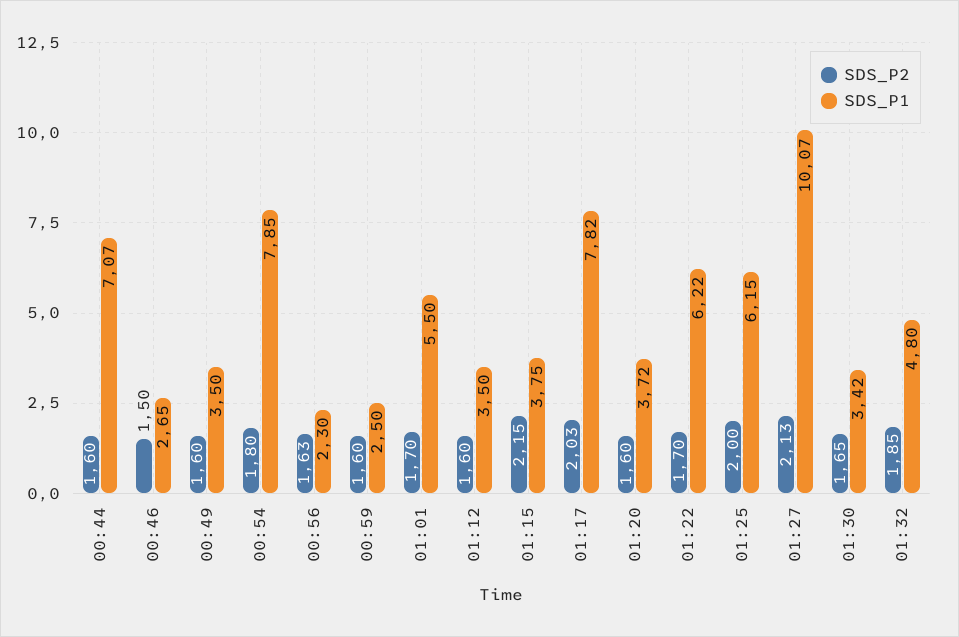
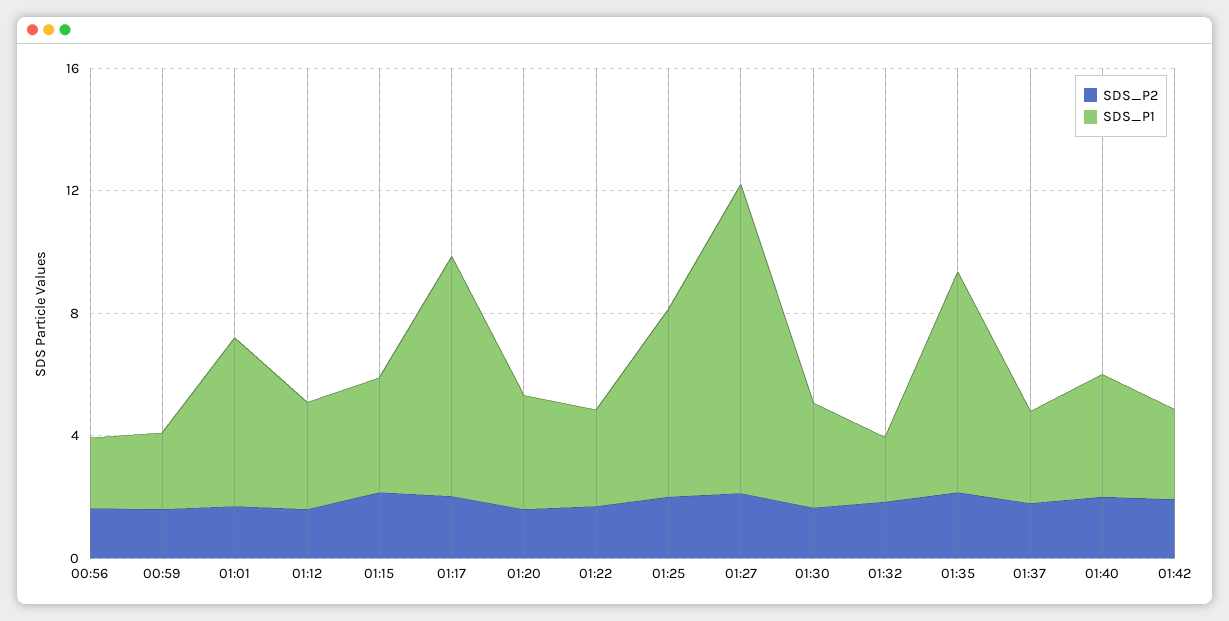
SDS_P2, 00:44: 1.6 -> none
SDS_P1, 00:44: 7.07 -> none
SDS_P2, 00:46: 1.5 -> none
SDS_P1, 00:46: 2.65 -> none
SDS_P2, 00:49: 1.6 -> none
SDS_P1, 00:49: 3.5 -> none
SDS_P2, 00:54: 1.8 -> none
SDS_P1, 00:54: 7.85 -> none
SDS_P1, 01:22: 6.22 -> 3
SDS_P1, 01:32: 4.8 -> 2
SDS_P2, 01:35: none -> 2
SDS_P1, 01:35: none -> 7
SDS_P2, 01:37: none -> 2
SDS_P1, 01:37: none -> 3
SDS_P2, 01:40: none -> 2
SDS_P1, 01:40: none -> 4
SDS_P2, 01:42: none -> 2
SDS_P1, 01:42: none -> 3

